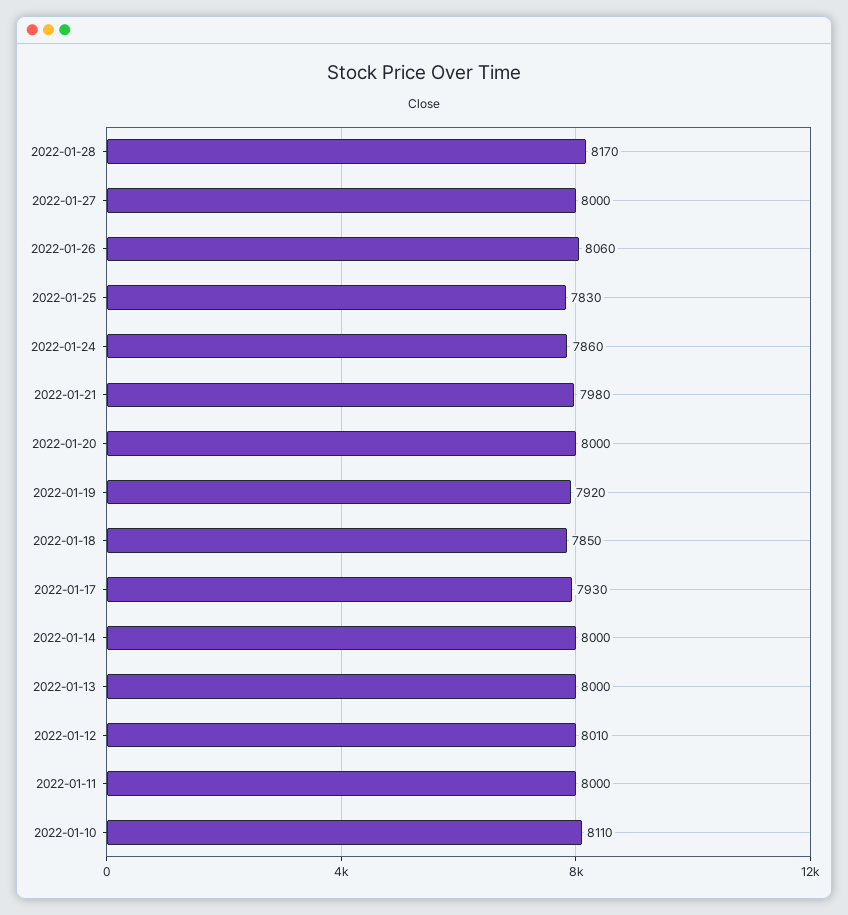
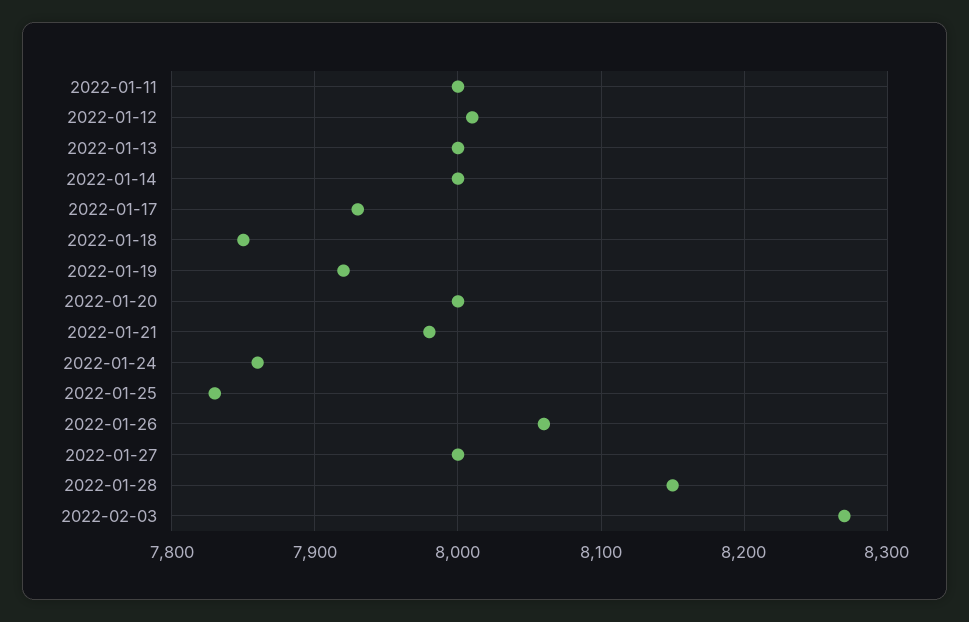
2022-01-28: 8170 -> 8150
2022-01-10: 8110 -> none
2022-02-03: none -> 8270

